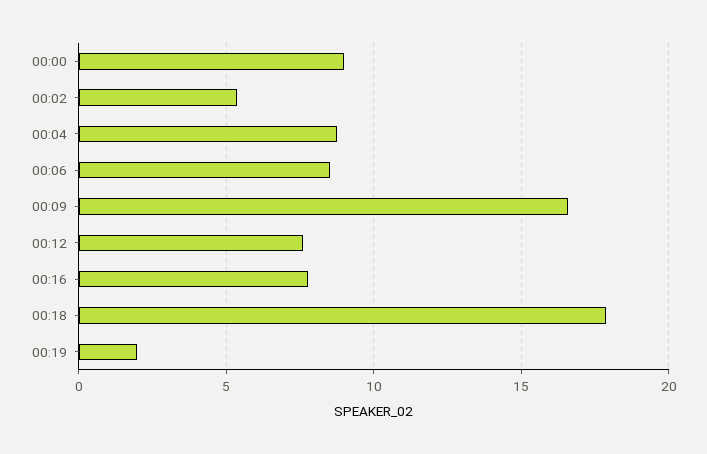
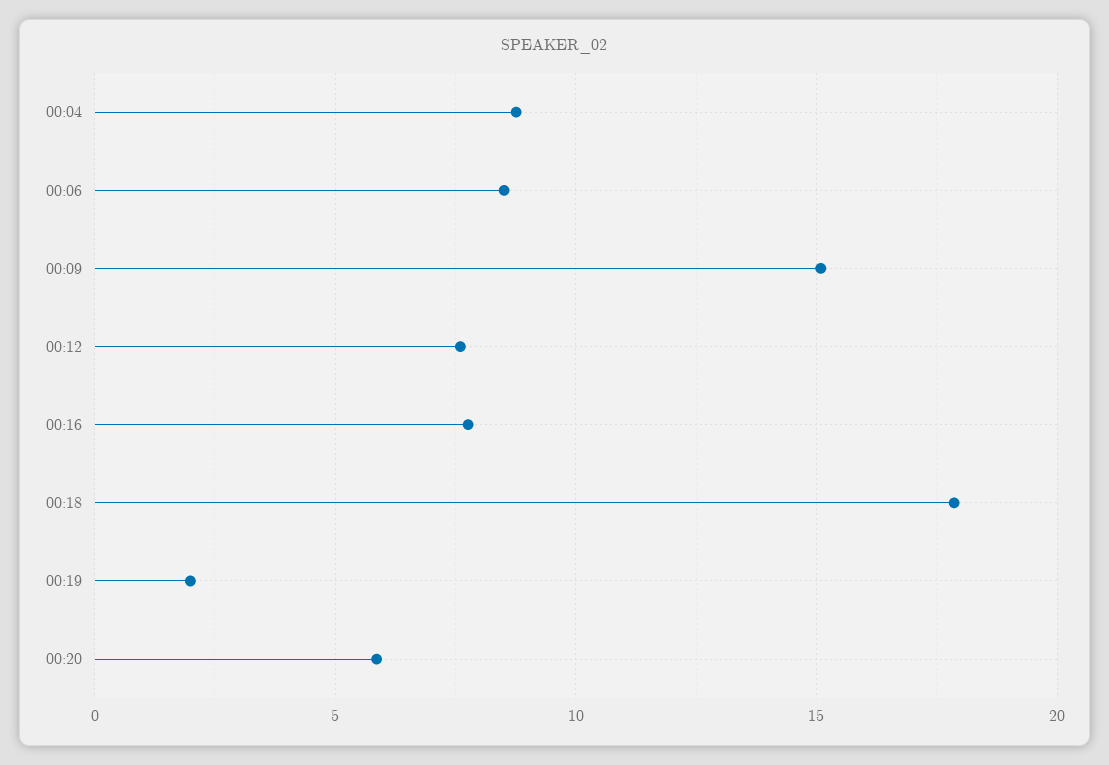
00:00: 9 -> none
00:02: 5.5 -> none
00:09: 16.5 -> 15
00:20: none -> 6

